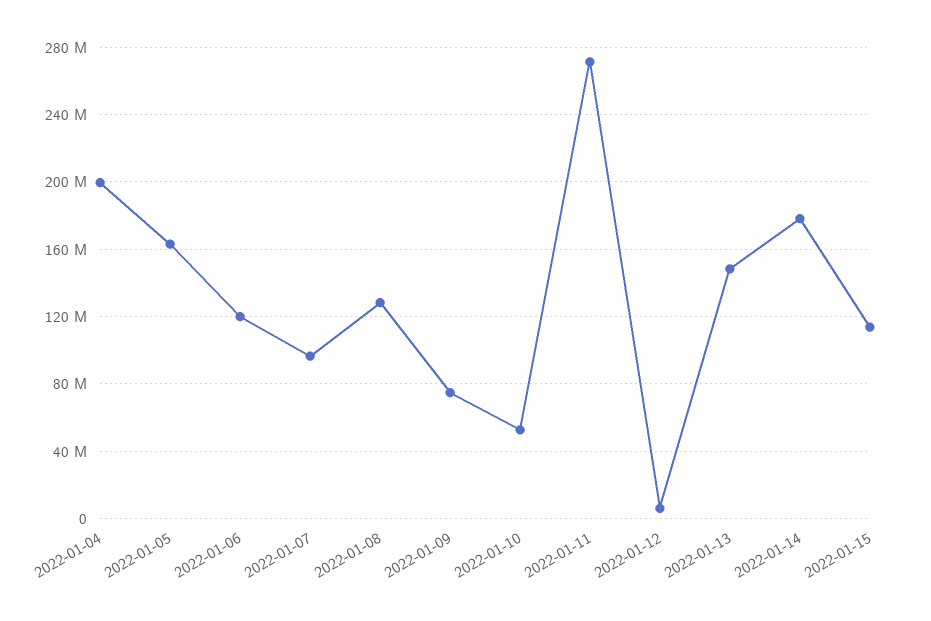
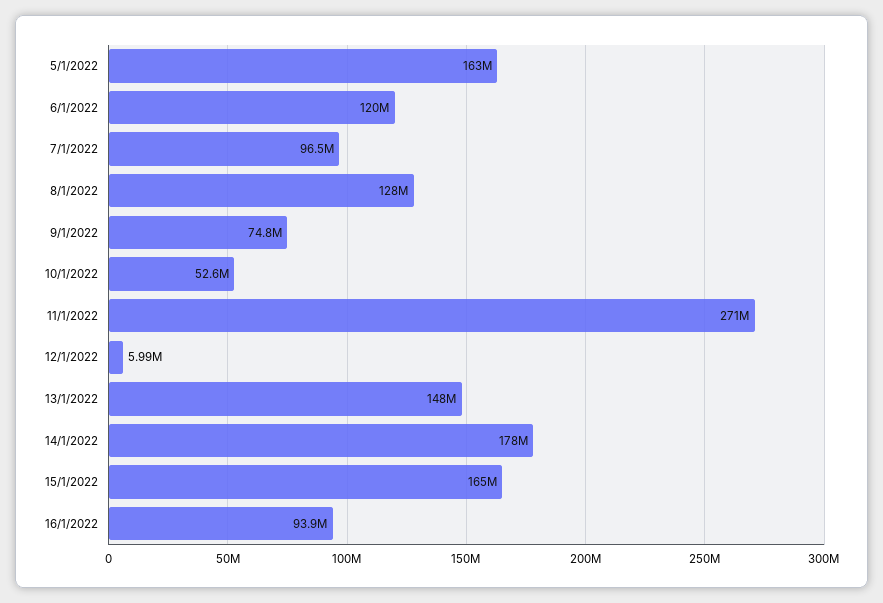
2022-01-04: 200000000 -> none
2022-01-15: 115000000 -> 165000000
16/1/2022: none -> 93900000

